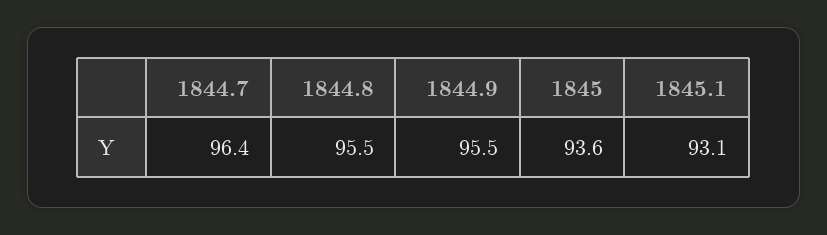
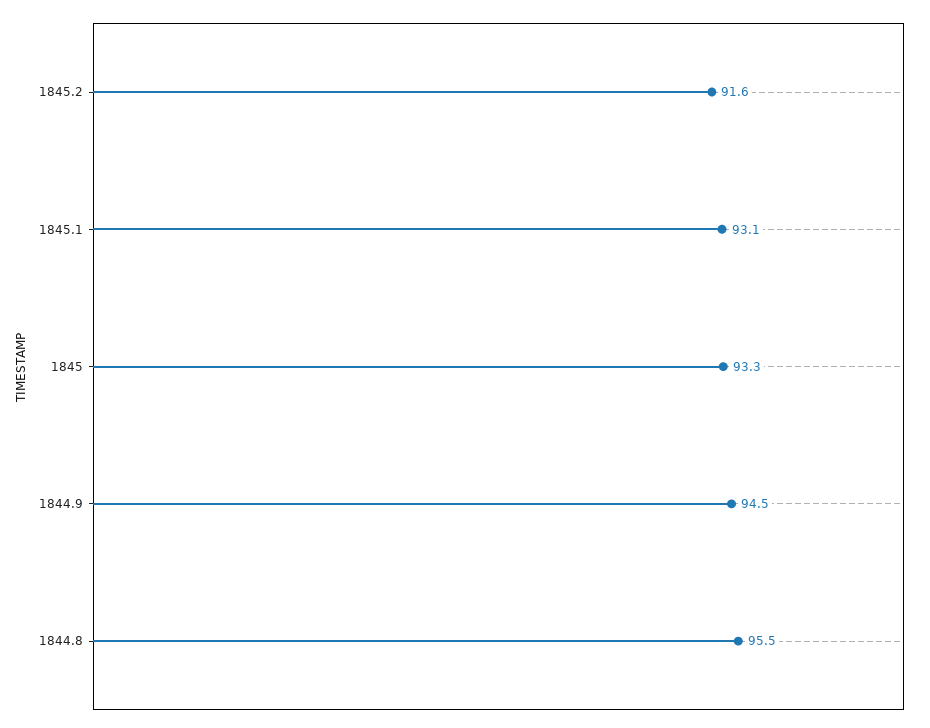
1844.7: 96.4 -> none
1844.9: 95.5 -> 94.5
1845: 93.6 -> 93.3
1845.2: none -> 91.6

